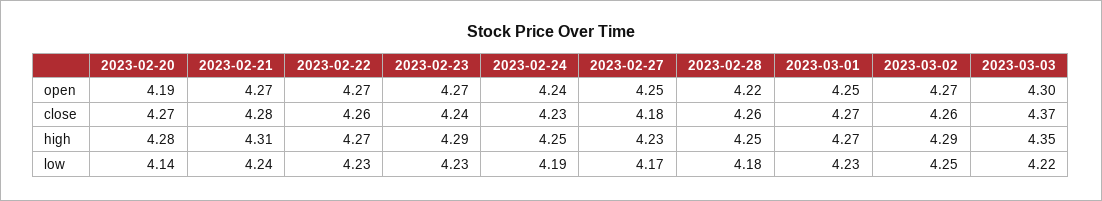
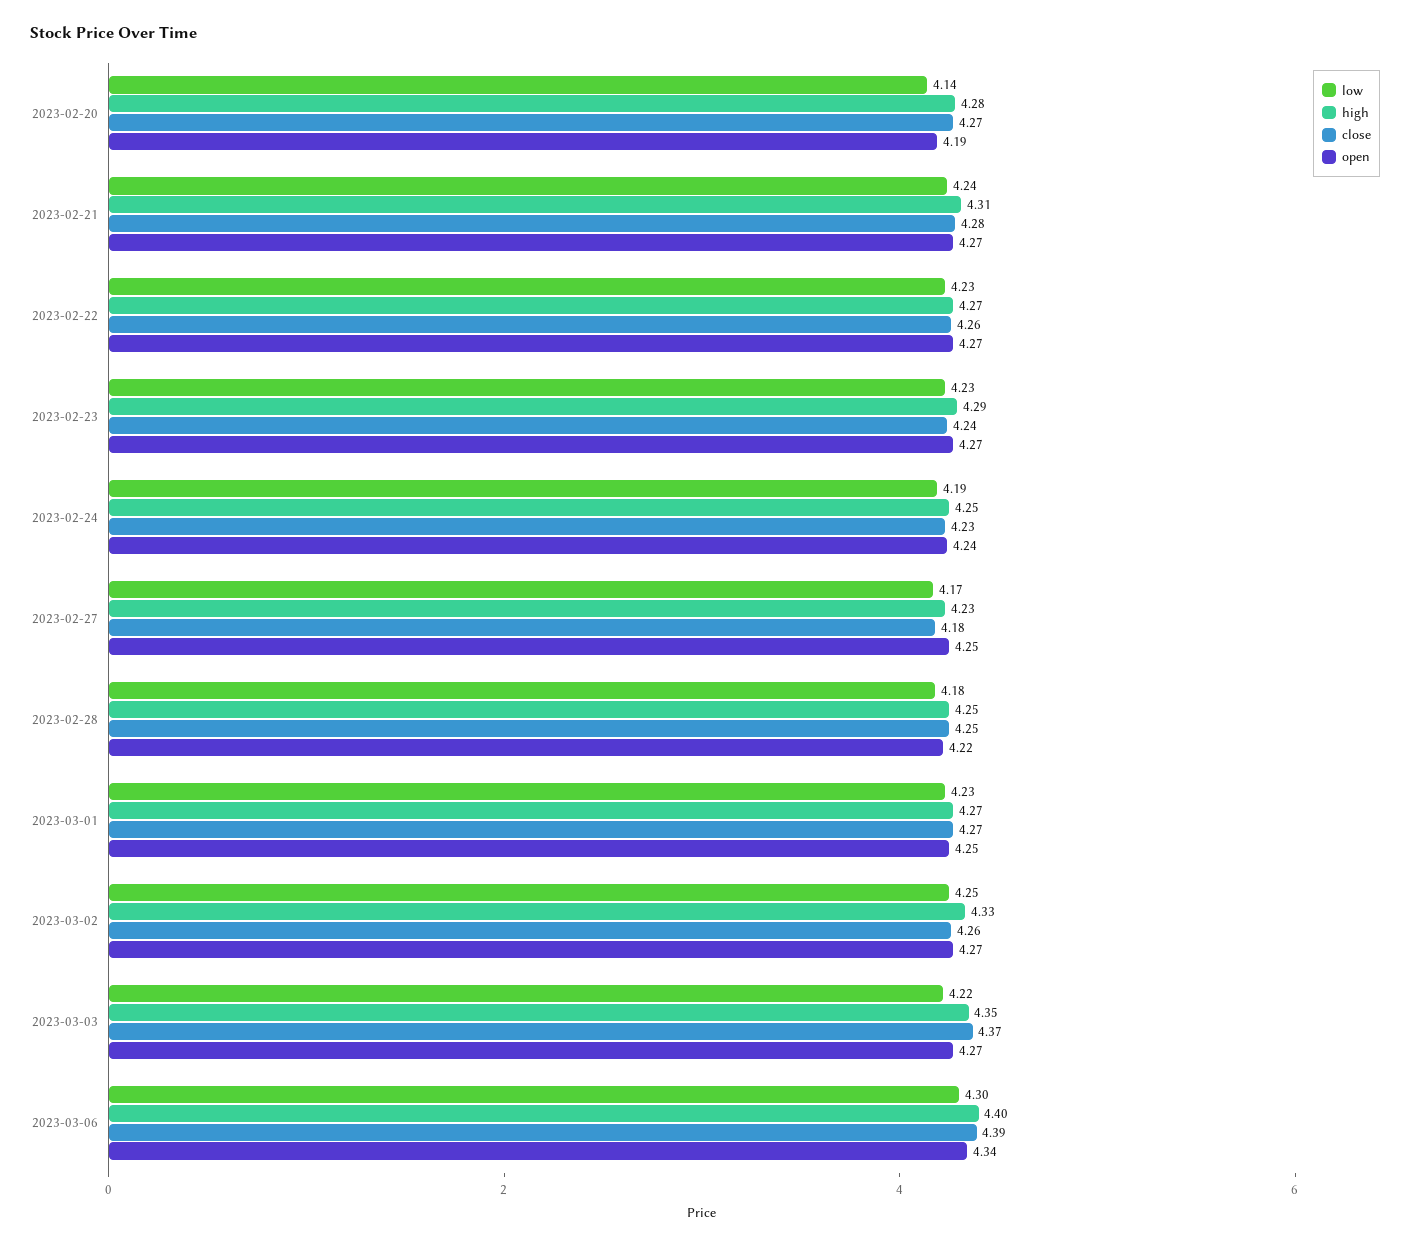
open, 2023-03-03: 4.3 -> 4.27
close, 2023-02-28: 4.26 -> 4.25
high, 2023-03-02: 4.29 -> 4.33
low, 2023-03-06: none -> 4.3
high, 2023-03-06: none -> 4.4
close, 2023-03-06: none -> 4.39
open, 2023-03-06: none -> 4.34

